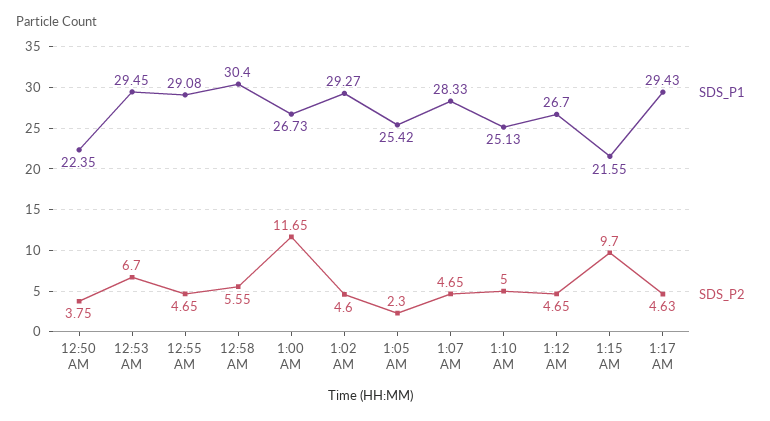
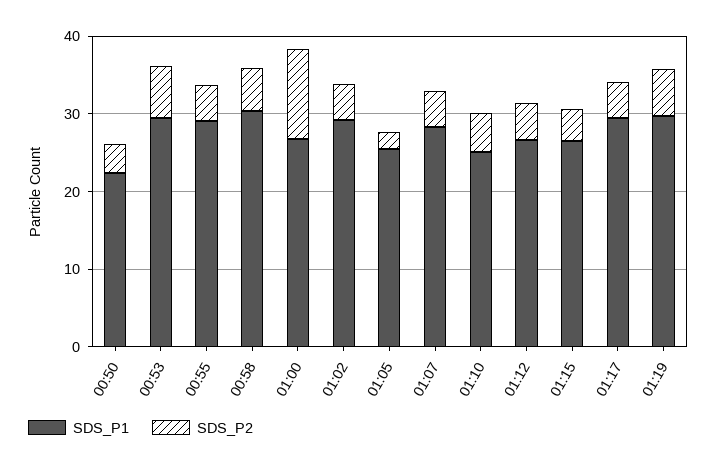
SDS_P1, 1:15 AM: 21.55 -> 26
SDS_P2, 1:15 AM: 9.7 -> 4
SDS_P1, 01:19: none -> 30
SDS_P2, 01:19: none -> 6

